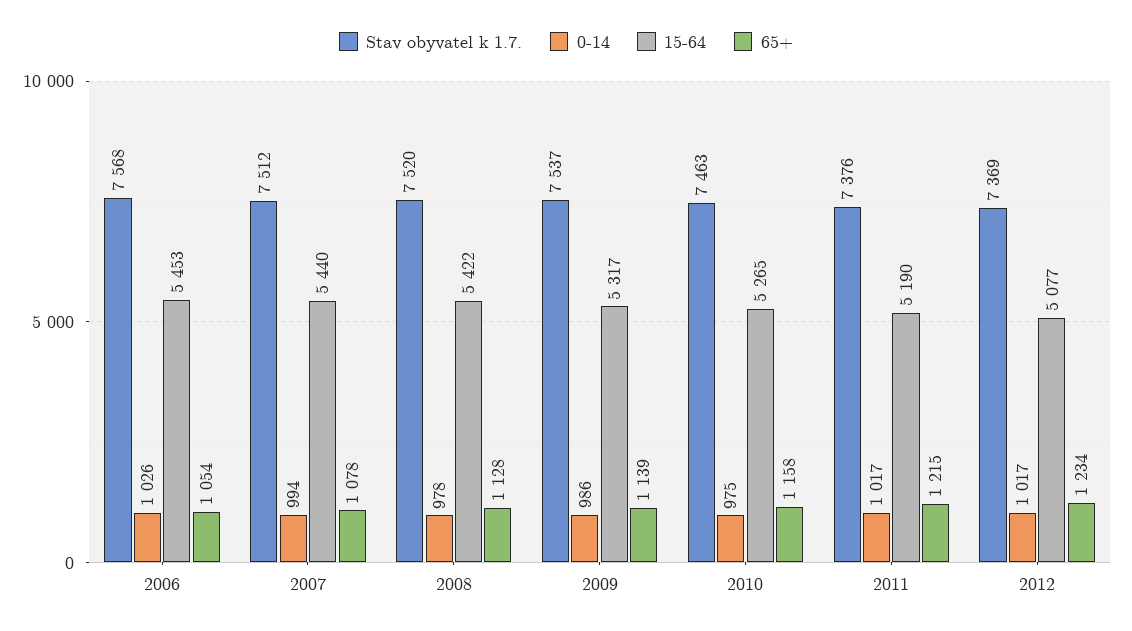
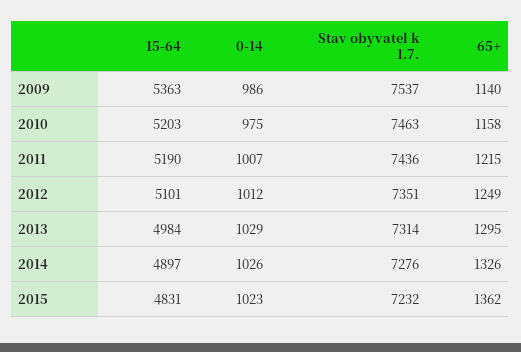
Stav obyvatel k 1.7., 2006: 7568 -> none
0-14, 2006: 1026 -> none
15-64, 2006: 5453 -> none
65+, 2006: 1054 -> none
Stav obyvatel k 1.7., 2007: 7512 -> none
0-14, 2007: 994 -> none
15-64, 2007: 5440 -> none
65+, 2007: 1078 -> none
Stav obyvatel k 1.7., 2008: 7520 -> none
0-14, 2008: 978 -> none
15-64, 2008: 5422 -> none
65+, 2008: 1128 -> none
15-64, 2009: 5317 -> 5363
65+, 2009: 1139 -> 1140
15-64, 2010: 5265 -> 5203
Stav obyvatel k 1.7., 2011: 7376 -> 7436
0-14, 2011: 1017 -> 1007
Stav obyvatel k 1.7., 2012: 7369 -> 7351
0-14, 2012: 1017 -> 1012
15-64, 2012: 5077 -> 5101
65+, 2012: 1234 -> 1249
15-64, 2013: none -> 4984
0-14, 2013: none -> 1029
Stav obyvatel k 1.7., 2013: none -> 7314
65+, 2013: none -> 1295
15-64, 2014: none -> 4897
0-14, 2014: none -> 1026
Stav obyvatel k 1.7., 2014: none -> 7276
65+, 2014: none -> 1326
15-64, 2015: none -> 4831
0-14, 2015: none -> 1023
Stav obyvatel k 1.7., 2015: none -> 7232
65+, 2015: none -> 1362

